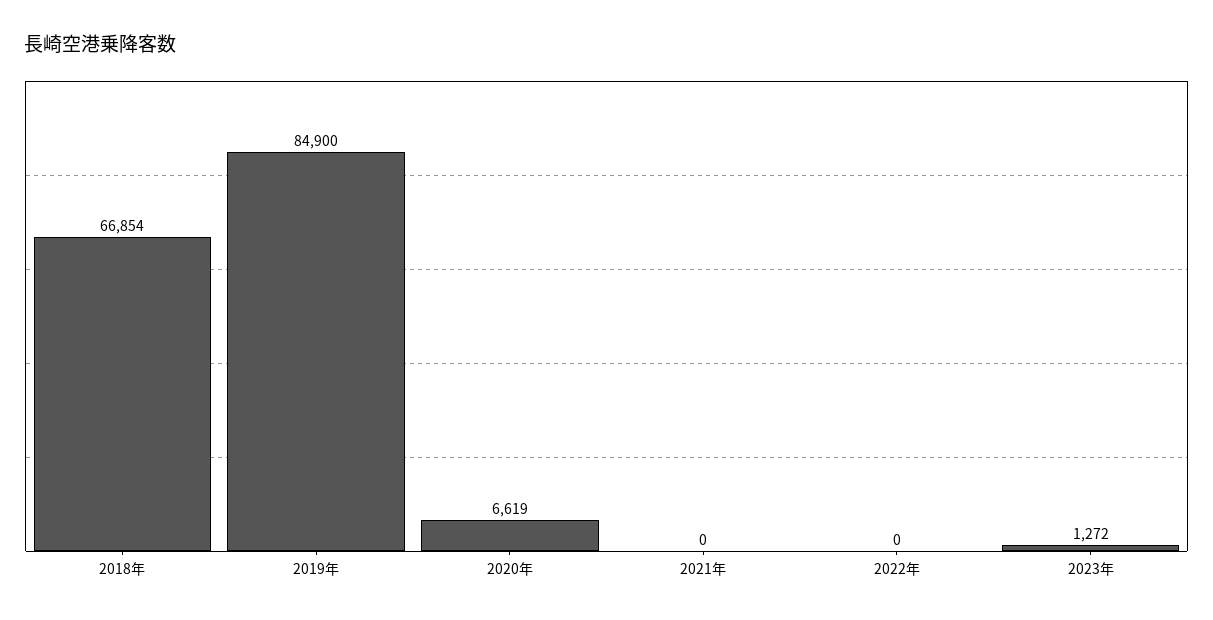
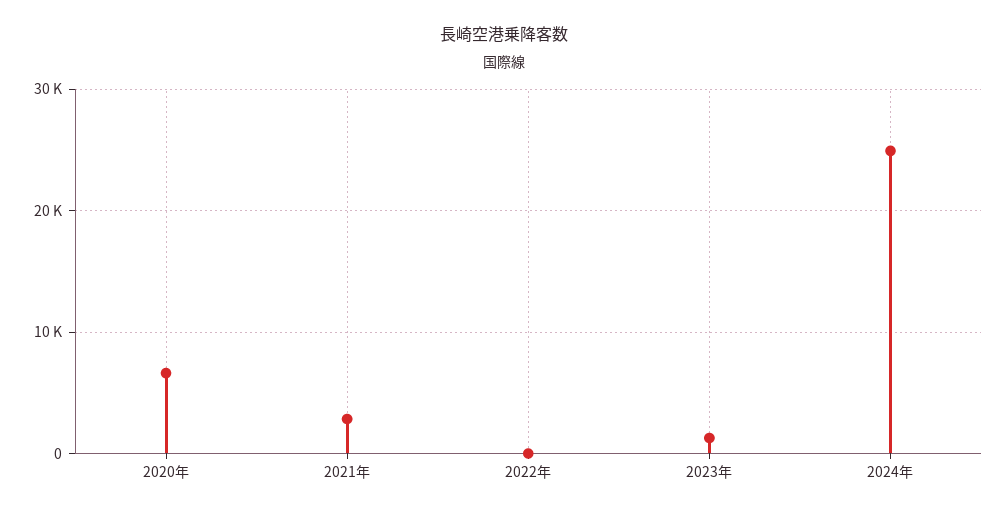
2018年: 66854 -> none
2019年: 84900 -> none
2021年: 0 -> 3000
2024年: none -> 25000

